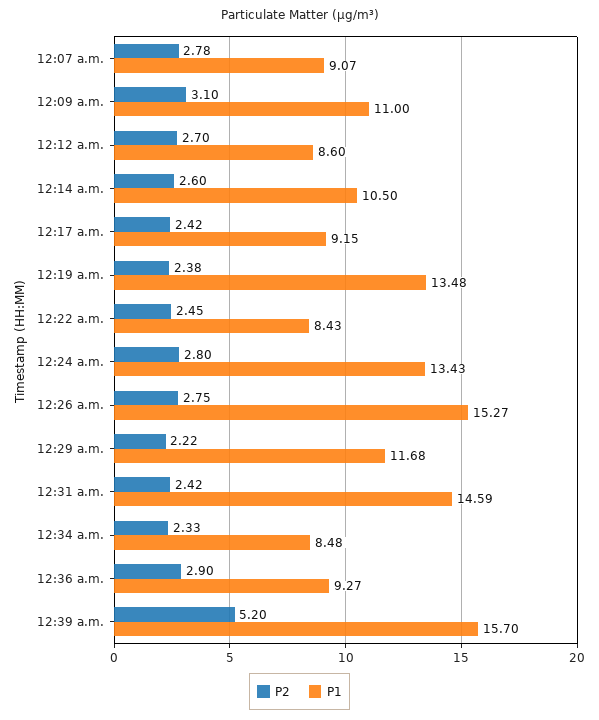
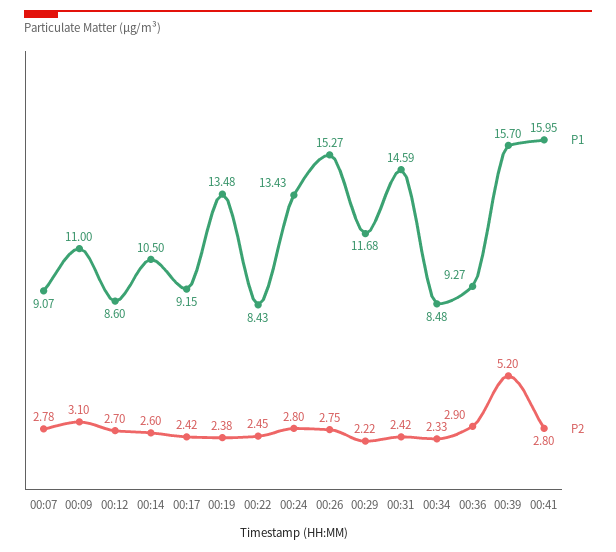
P1, 00:41: none -> 15.95
P2, 00:41: none -> 2.8

